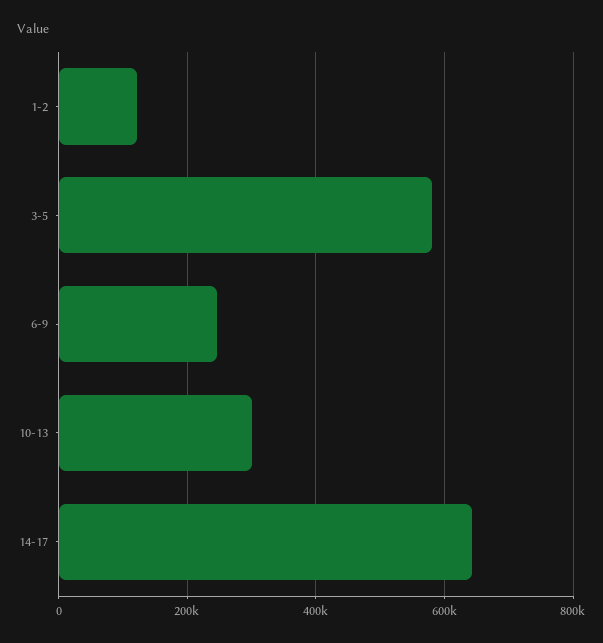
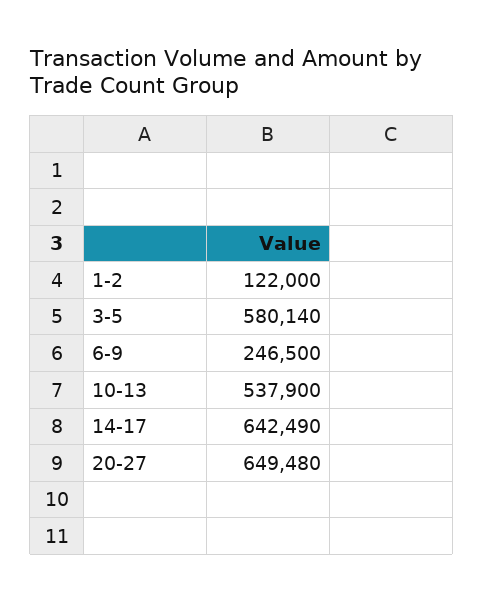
10-13: 300000 -> 537900
20-27: none -> 649480

